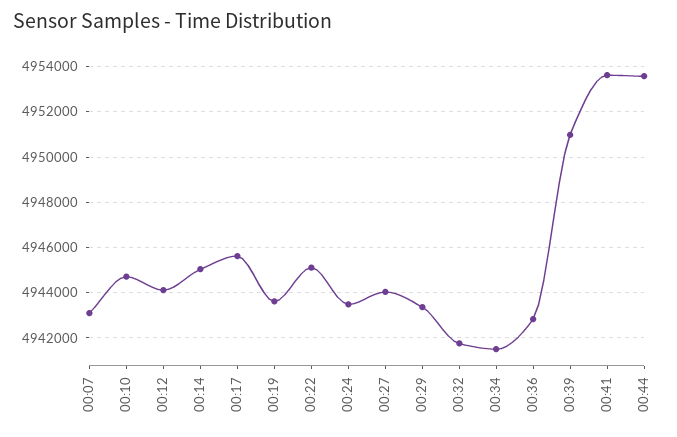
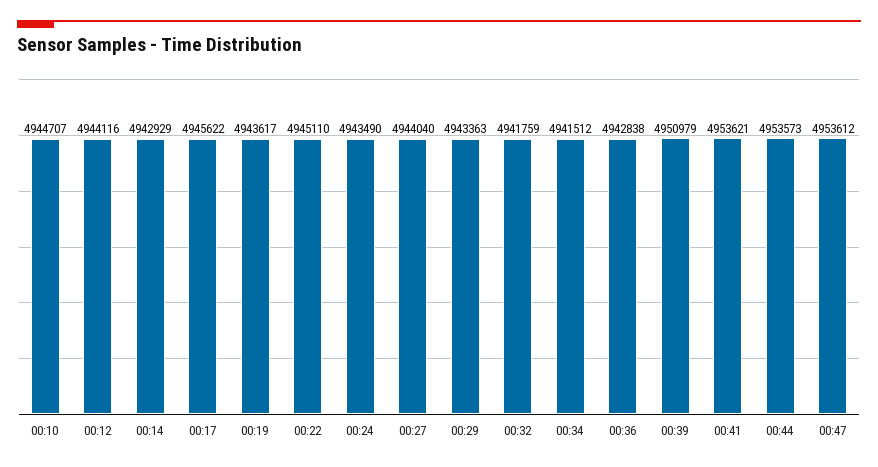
00:07: 4943000 -> none
00:14: 4945000 -> 4942929
00:47: none -> 4953612

